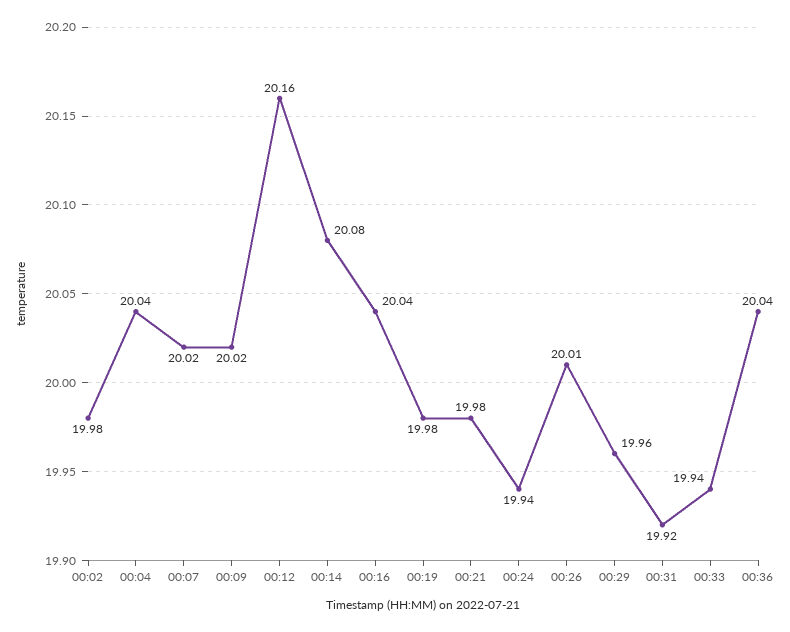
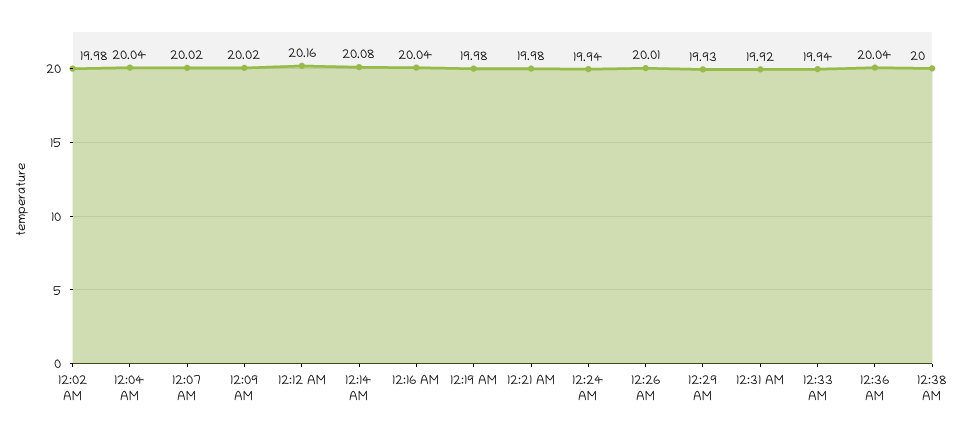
00:29: 19.96 -> 19.93
12:38 AM: none -> 20

